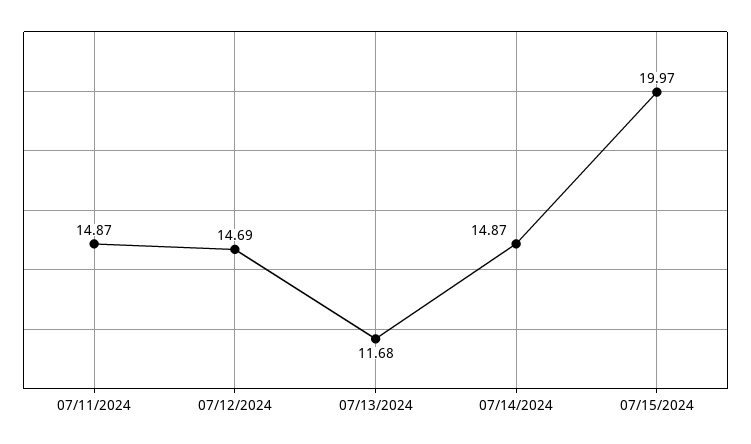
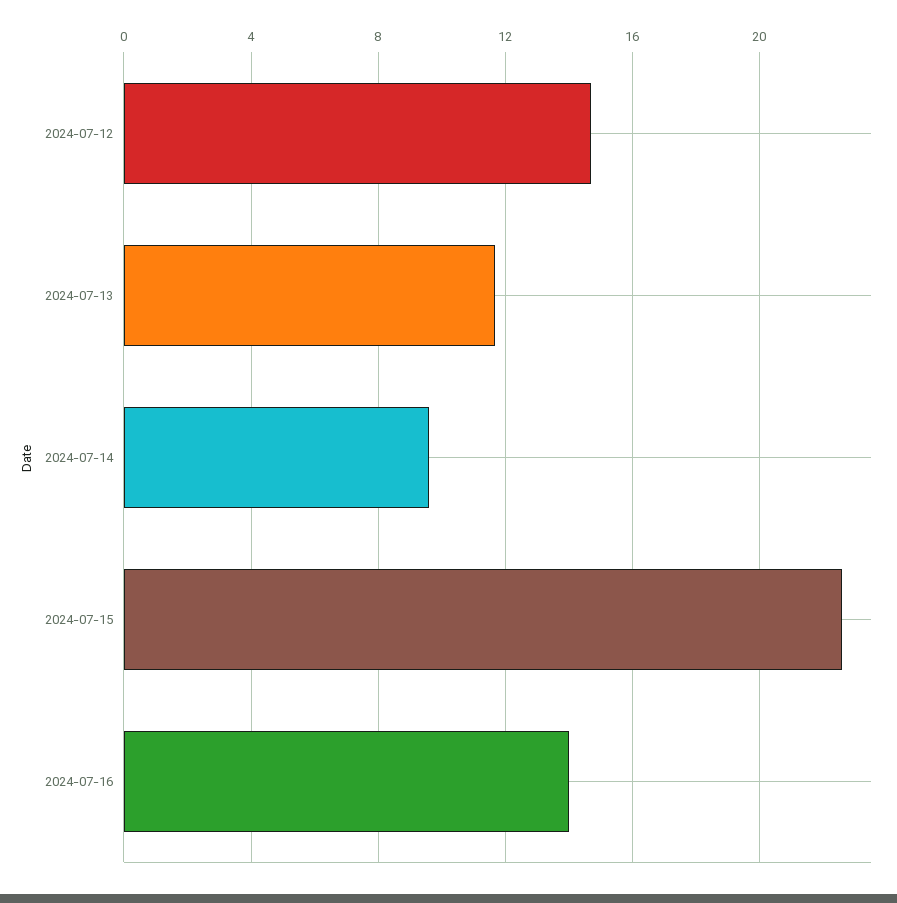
07/11/2024: 14.87 -> none
07/14/2024: 14.87 -> 9.5
07/15/2024: 19.97 -> 22.5
2024-07-16: none -> 14

